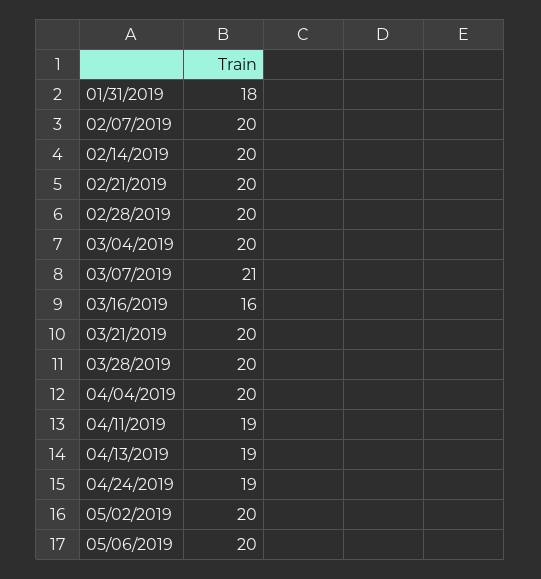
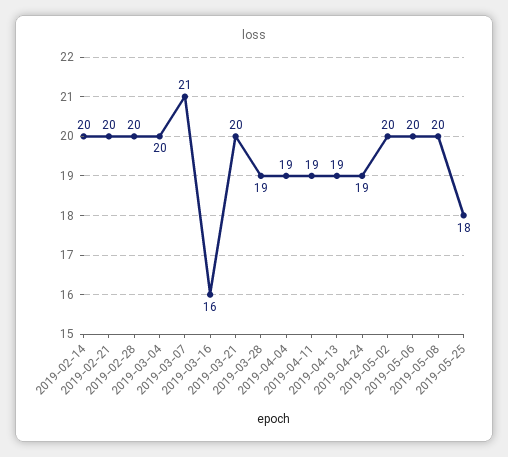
01/31/2019: 18 -> none
02/07/2019: 20 -> none
03/28/2019: 20 -> 19
04/04/2019: 20 -> 19
2019-05-08: none -> 20
2019-05-25: none -> 18

